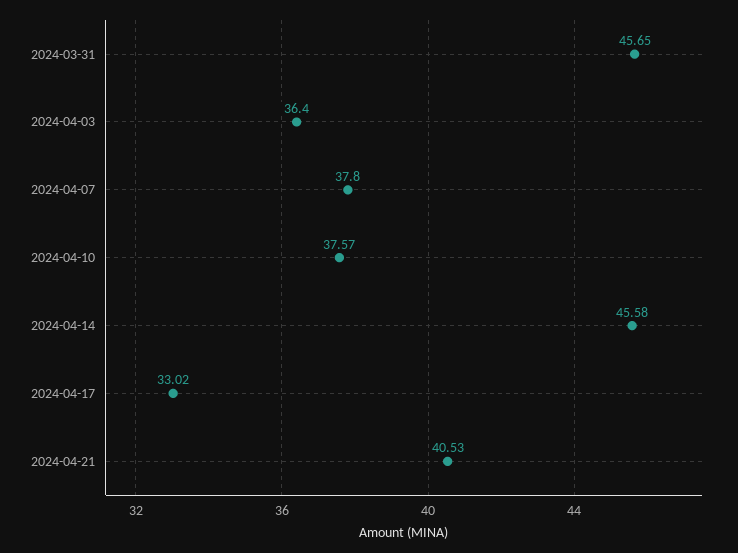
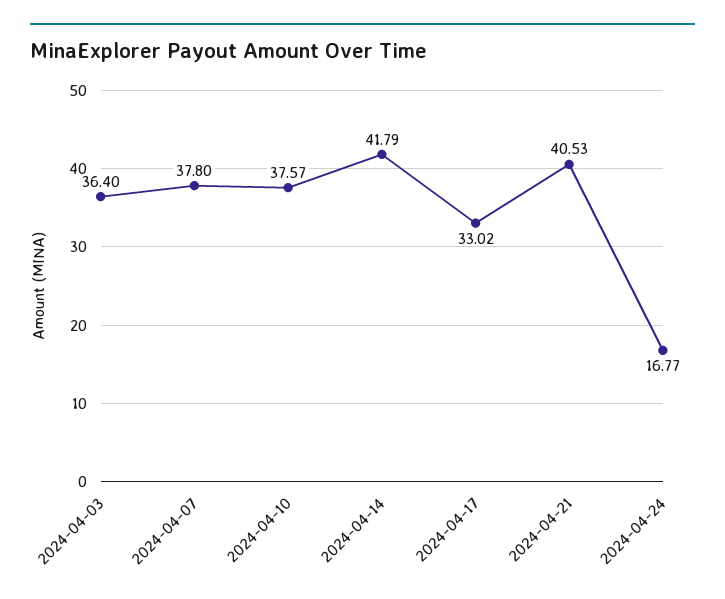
2024-03-31: 45.65 -> none
2024-04-14: 45.58 -> 41.79
2024-04-24: none -> 16.77

